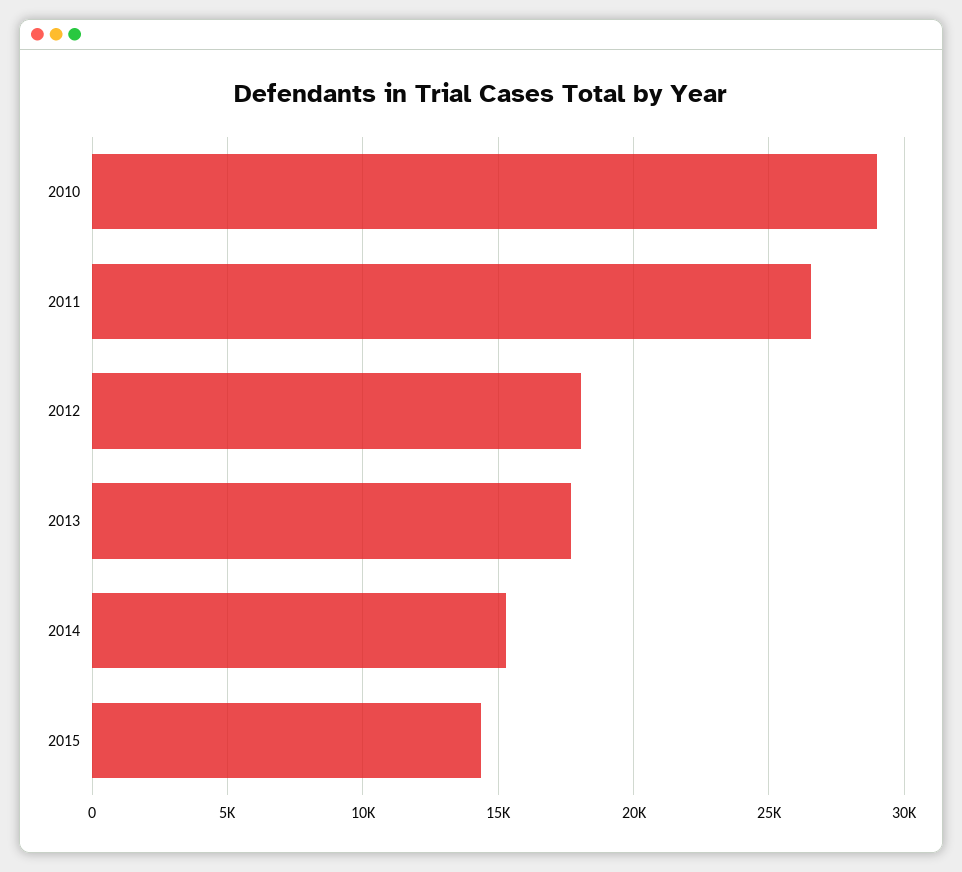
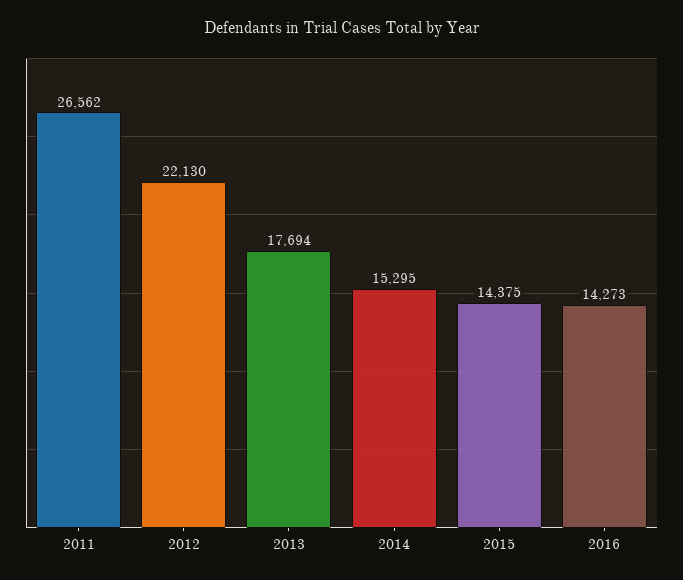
2010: 29000 -> none
2012: 18000 -> 22130
2016: none -> 14273

